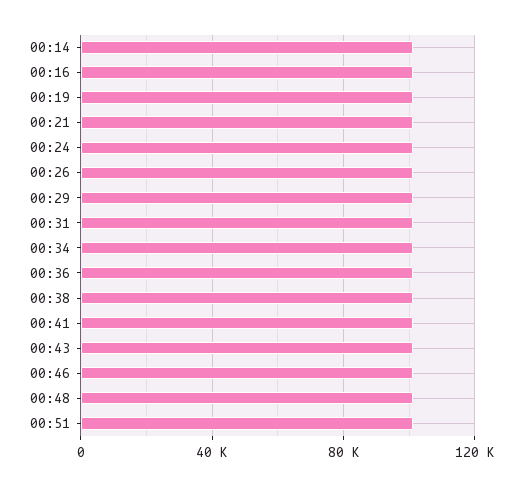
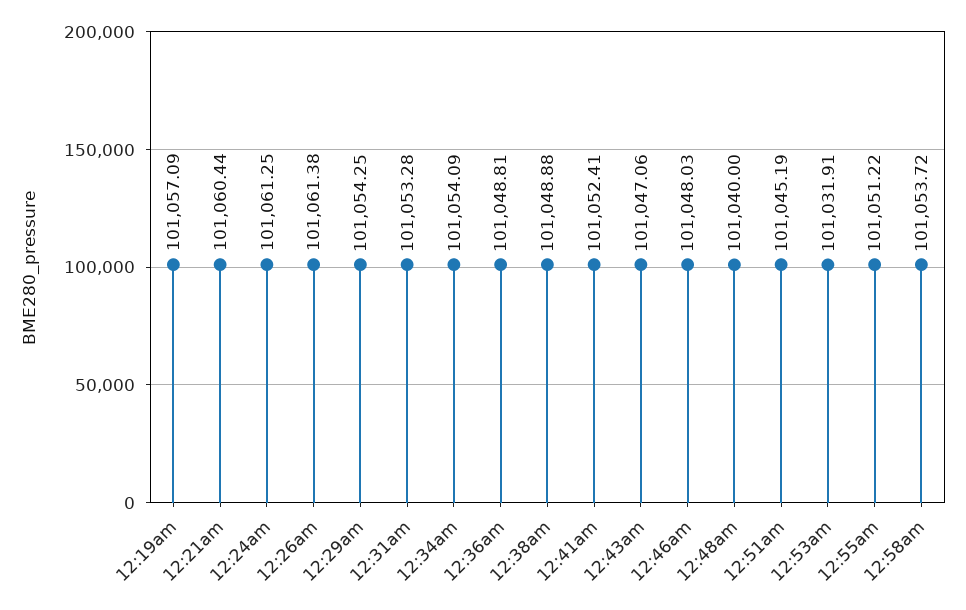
00:14: 100000 -> none
00:16: 100000 -> none
12:53am: none -> 101031.91
12:55am: none -> 101051.22
12:58am: none -> 101053.72

